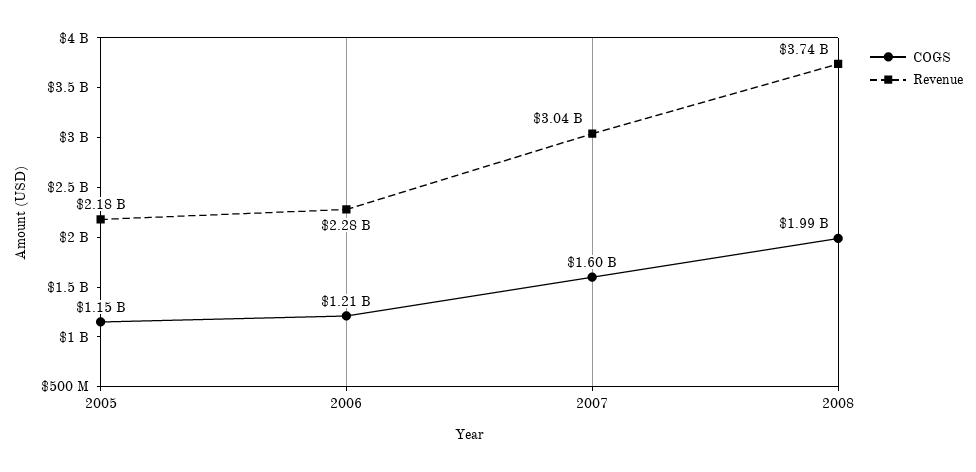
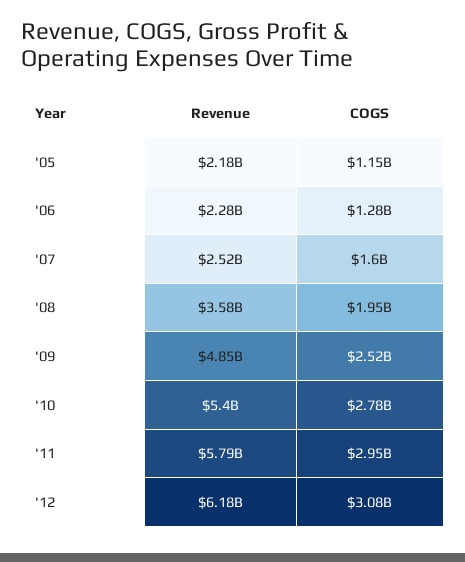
COGS, 2006: 1210000000 -> 1280000000
Revenue, 2007: 3040000000 -> 2520000000
COGS, 2008: 1990000000 -> 1950000000
Revenue, 2008: 3740000000 -> 3580000000
Revenue, '09: none -> 4850000000
COGS, '09: none -> 2520000000
Revenue, '10: none -> 5400000000
COGS, '10: none -> 2780000000
Revenue, '11: none -> 5790000000
COGS, '11: none -> 2950000000
Revenue, '12: none -> 6180000000
COGS, '12: none -> 3080000000

